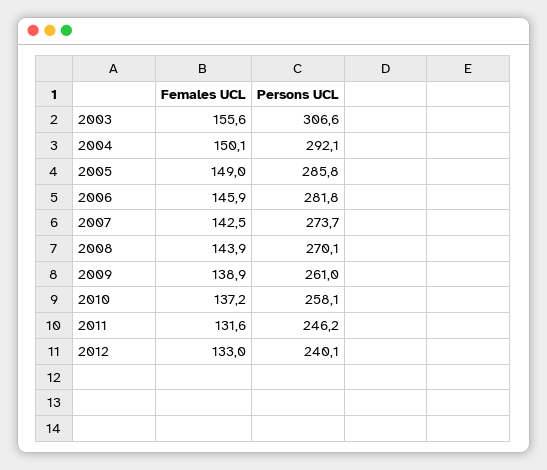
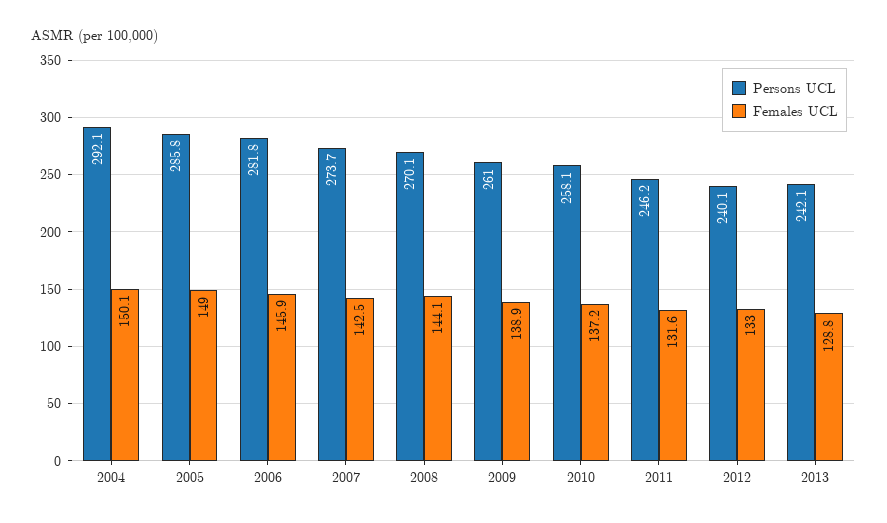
Females UCL, 2003: 155.6 -> none
Persons UCL, 2003: 306.6 -> none
Females UCL, 2008: 143.9 -> 144.1
Persons UCL, 2013: none -> 242.1
Females UCL, 2013: none -> 128.8

